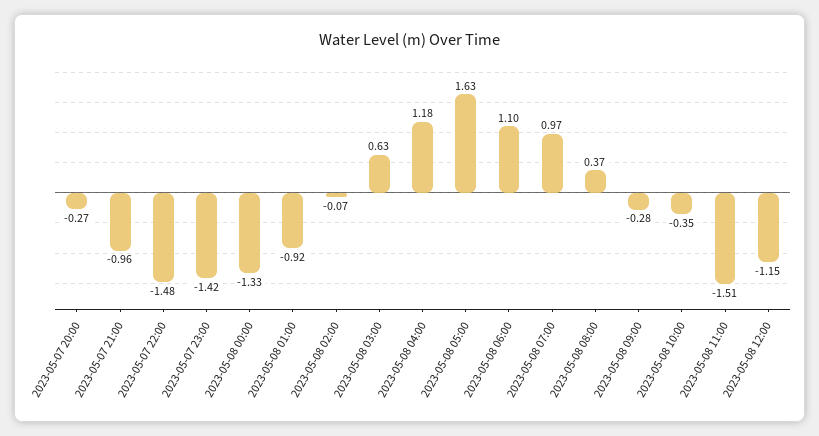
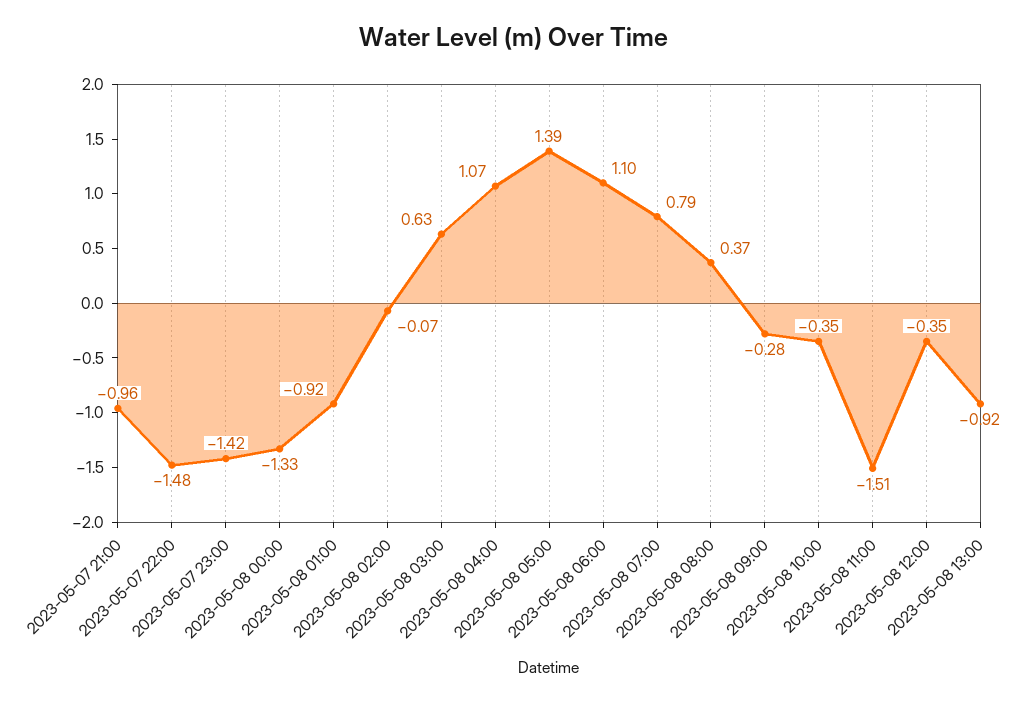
2023-05-07 20:00: -0.27 -> none
2023-05-08 04:00: 1.18 -> 1.07
2023-05-08 05:00: 1.63 -> 1.39
2023-05-08 07:00: 0.97 -> 0.79
2023-05-08 12:00: -1.15 -> -0.35
2023-05-08 13:00: none -> -0.92

